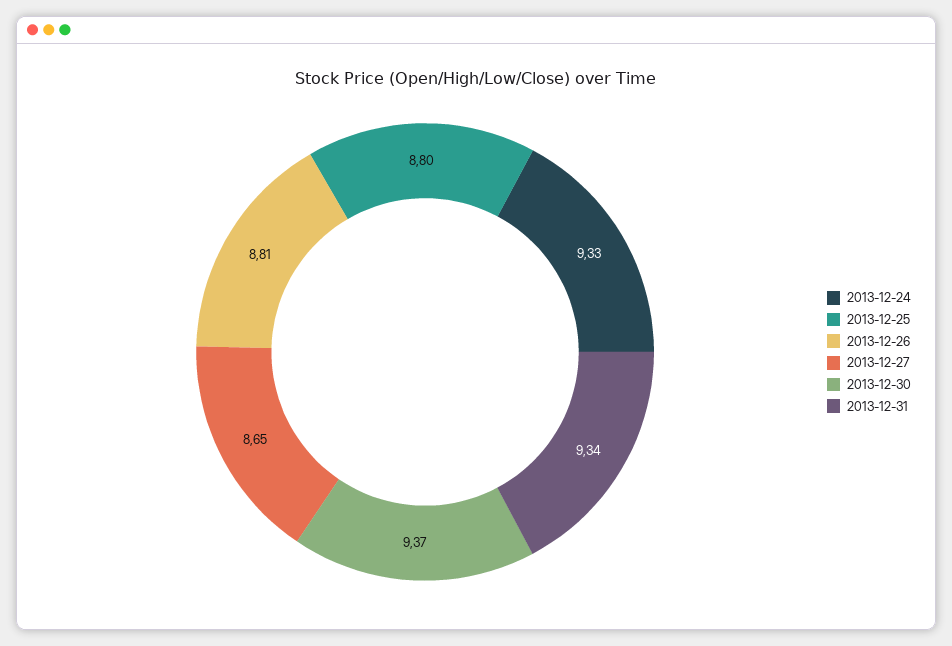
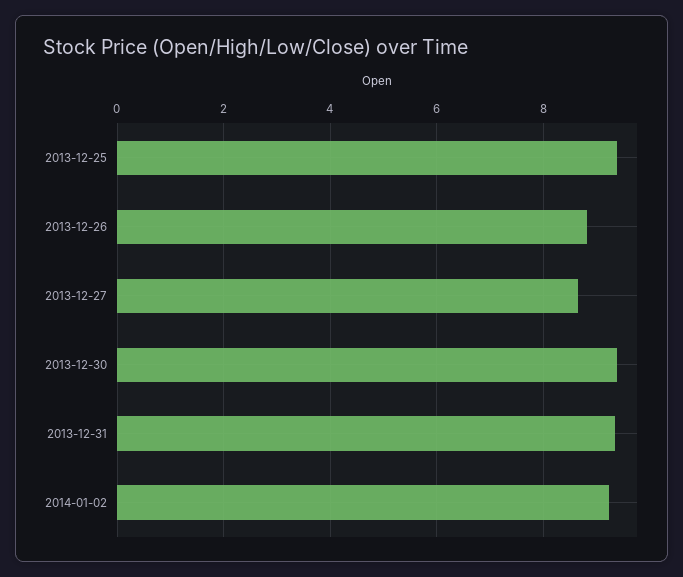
2013-12-24: 9.33 -> none
2013-12-25: 8.8 -> 9.4
2014-01-02: none -> 9.2

